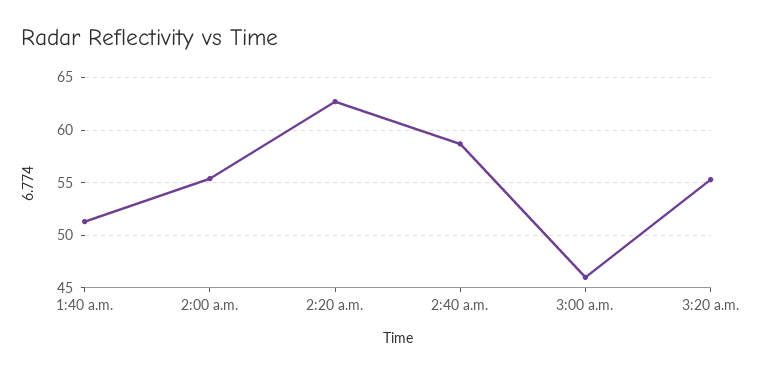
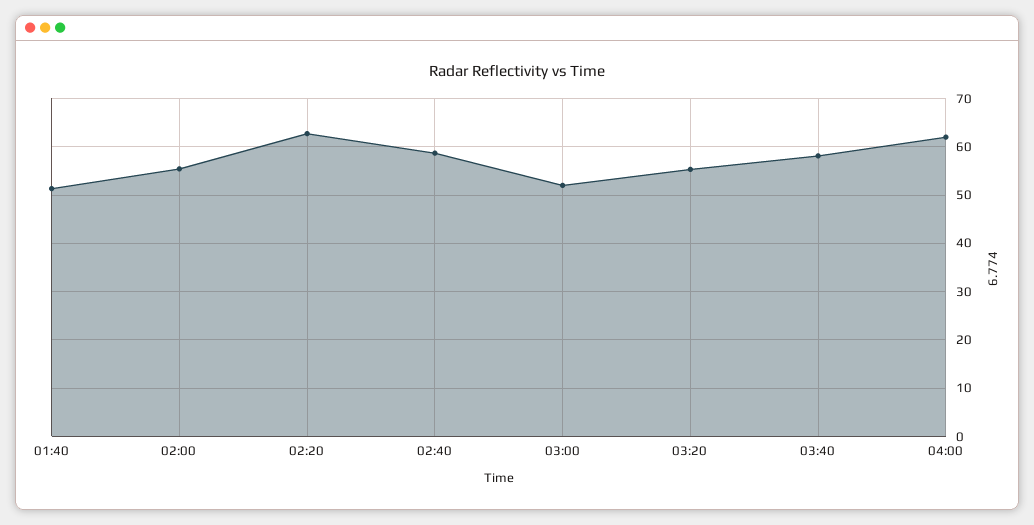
3:00 a.m.: 46 -> 52
03:40: none -> 58
04:00: none -> 62

